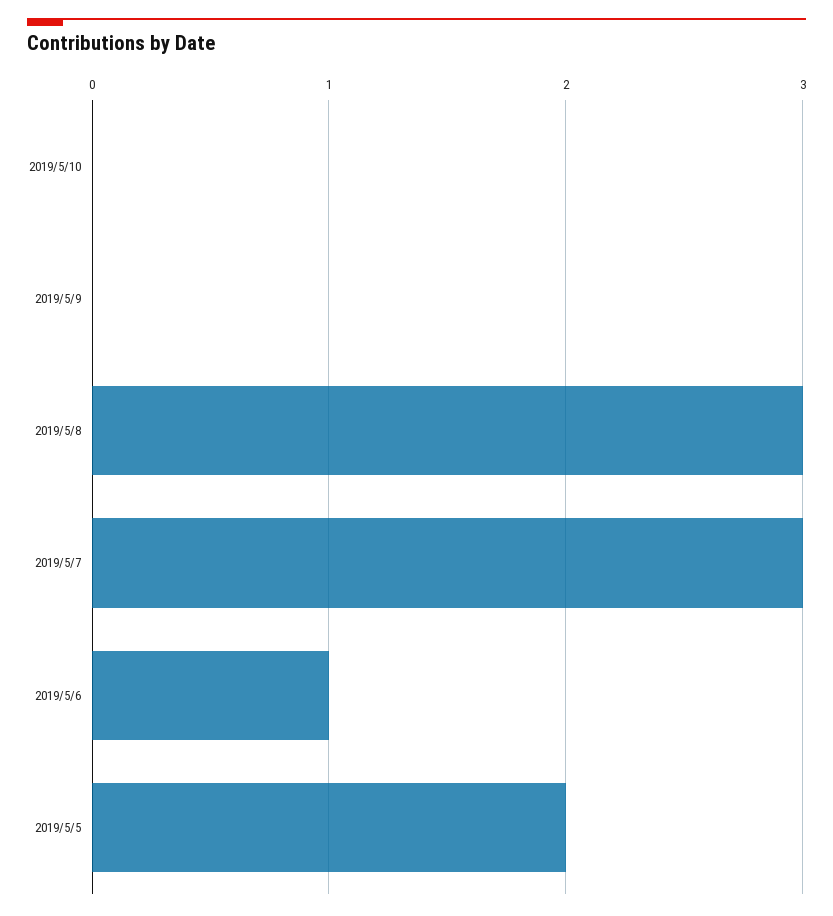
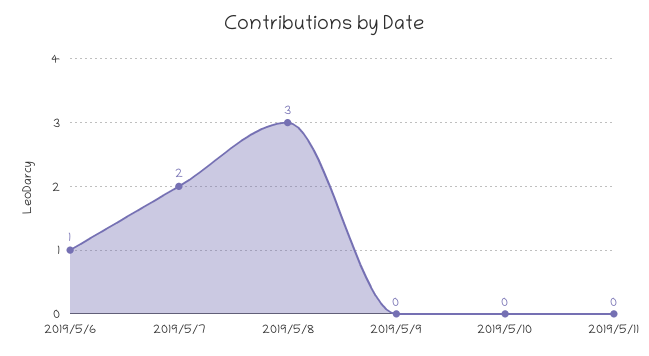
2019/5/7: 3 -> 2
2019/5/5: 2 -> none
2019/5/11: none -> 0

